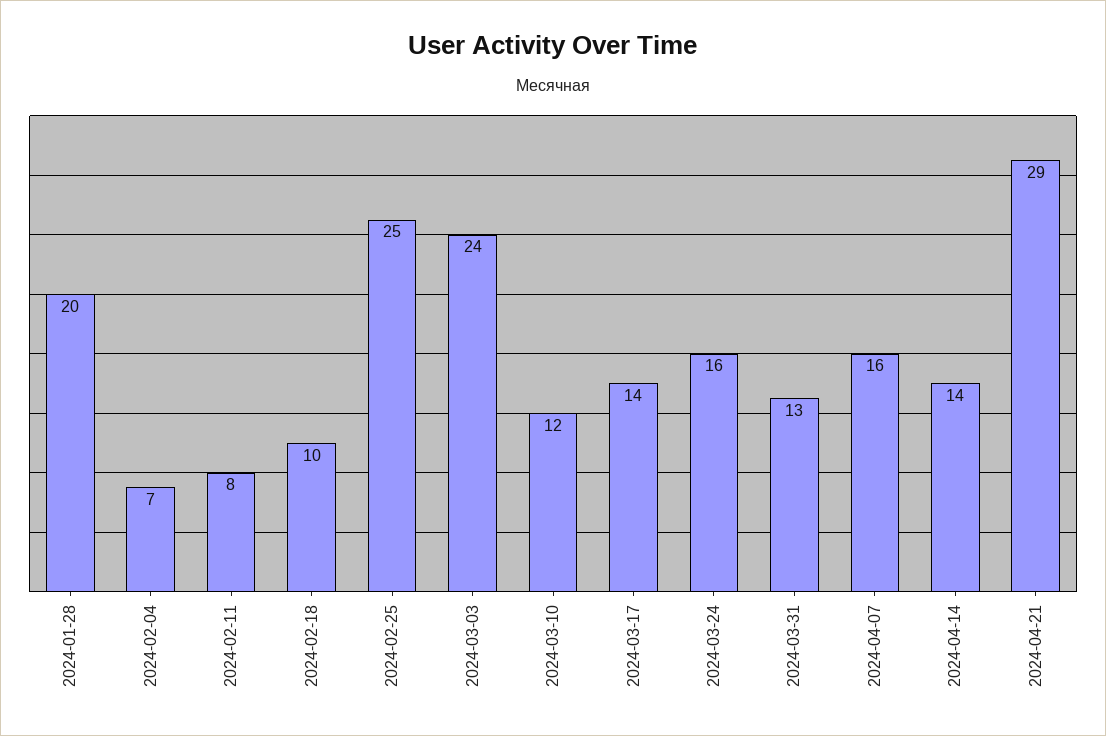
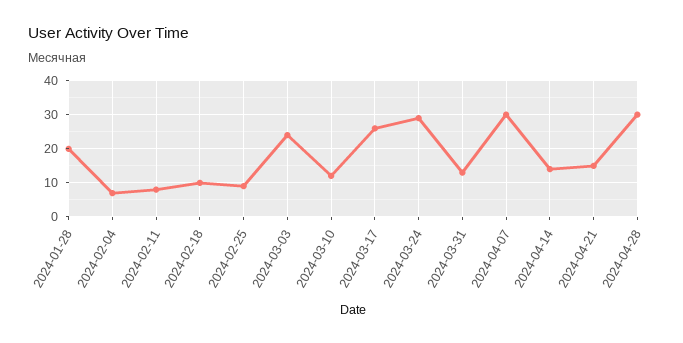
2024-02-25: 25 -> 10
2024-03-17: 14 -> 25
2024-03-24: 16 -> 30
2024-04-07: 16 -> 30
2024-04-21: 29 -> 15
2024-04-28: none -> 30

